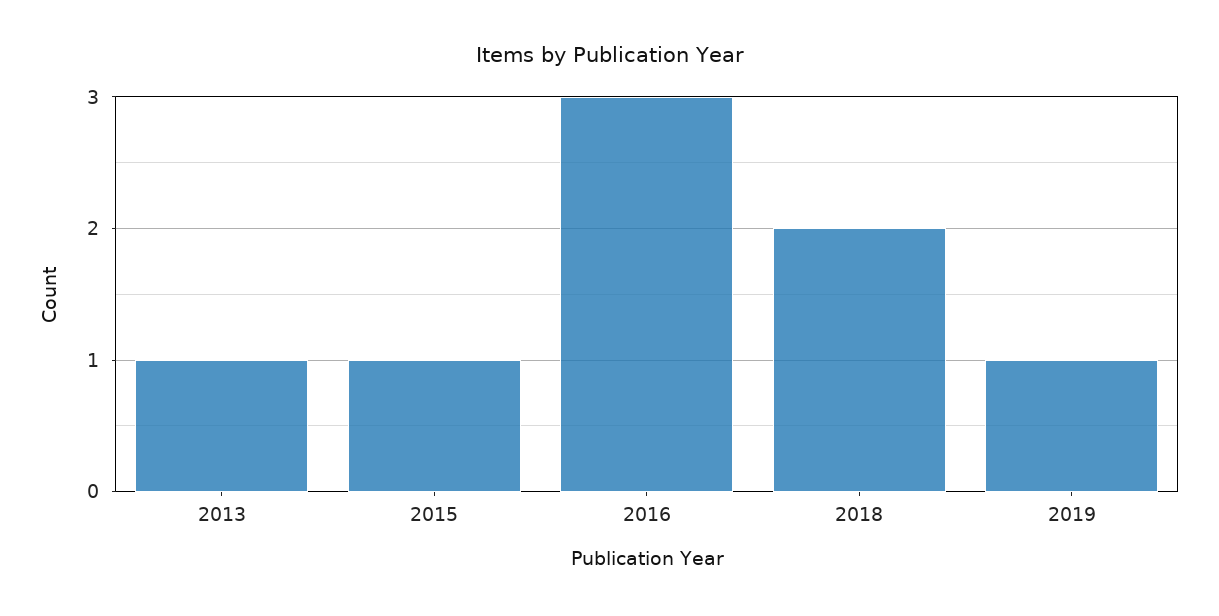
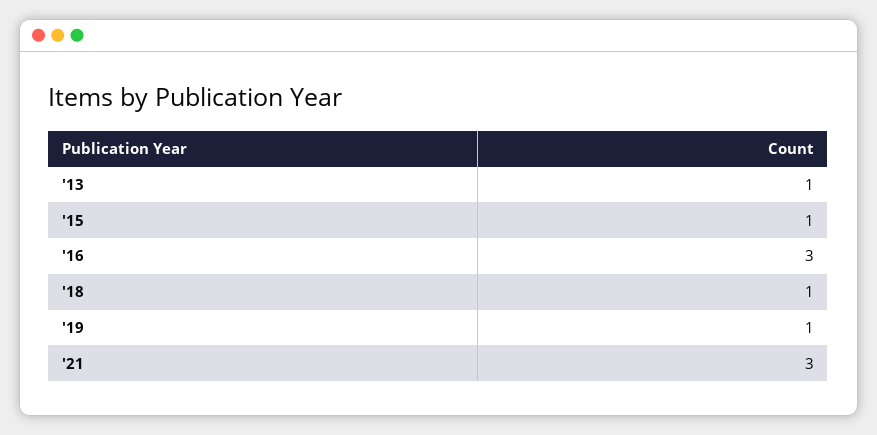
2018: 2 -> 1
'21: none -> 3

